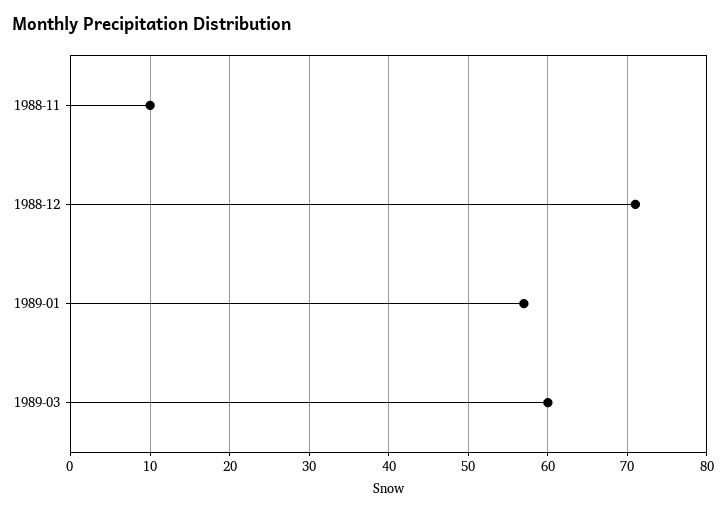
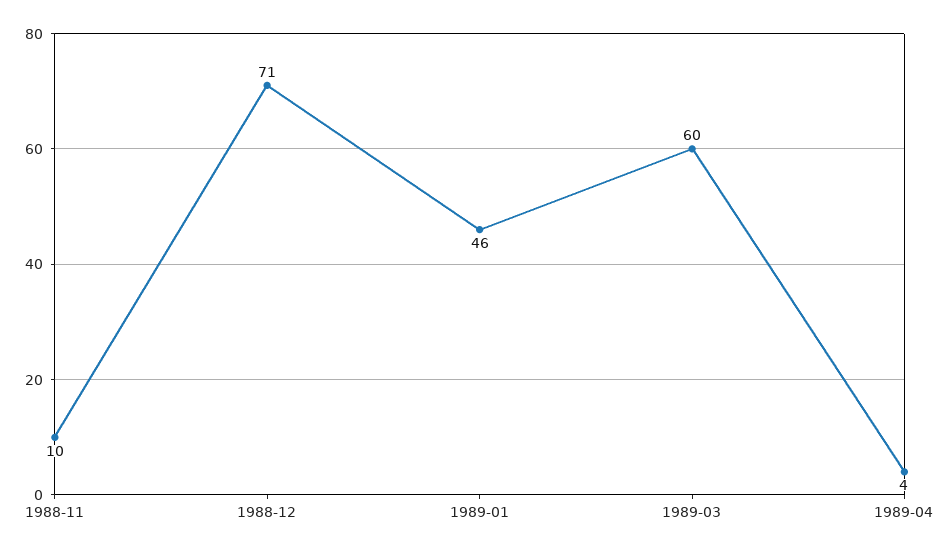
1989-01: 57 -> 46
1989-04: none -> 4

